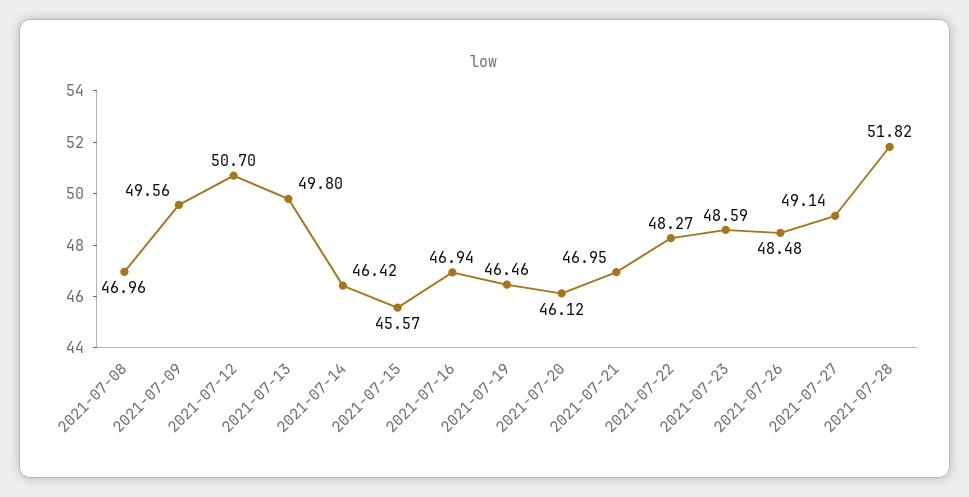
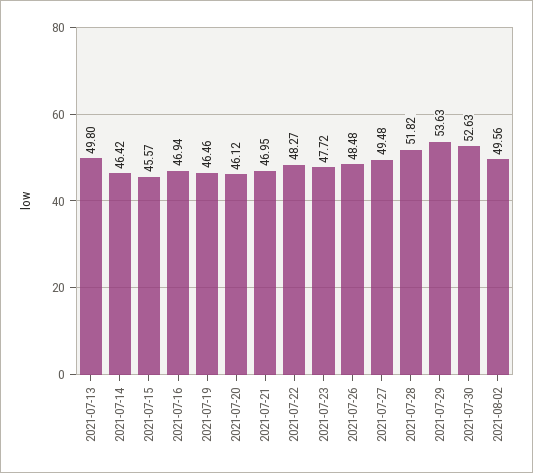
2021-07-08: 46.96 -> none
2021-07-09: 49.56 -> none
2021-07-12: 50.7 -> none
2021-07-23: 48.59 -> 47.72
2021-07-27: 49.14 -> 49.48
2021-07-29: none -> 53.63
2021-07-30: none -> 52.63
2021-08-02: none -> 49.56

